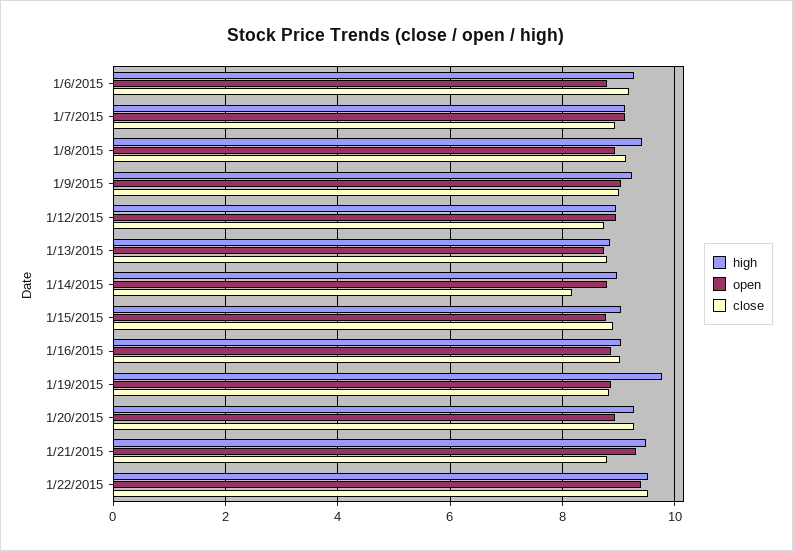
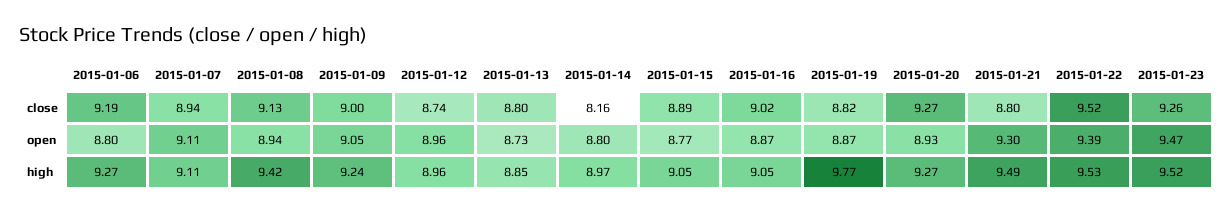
close, 2015-01-23: none -> 9.26
open, 2015-01-23: none -> 9.47
high, 2015-01-23: none -> 9.52

